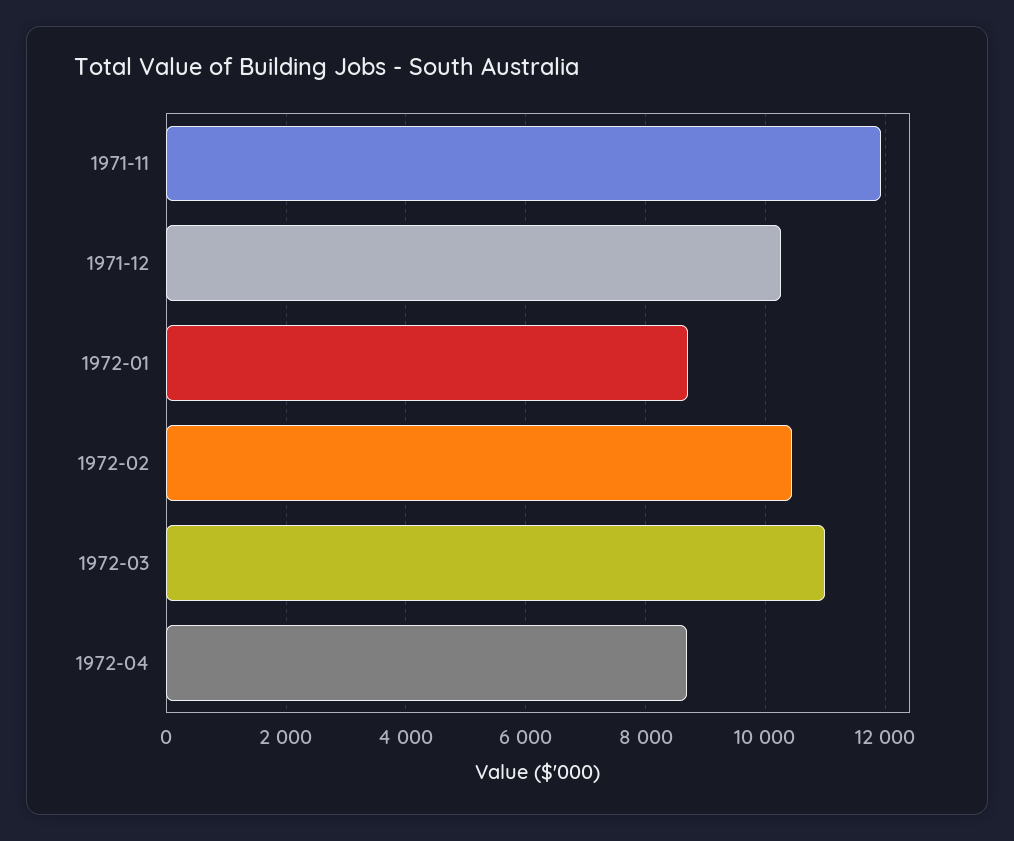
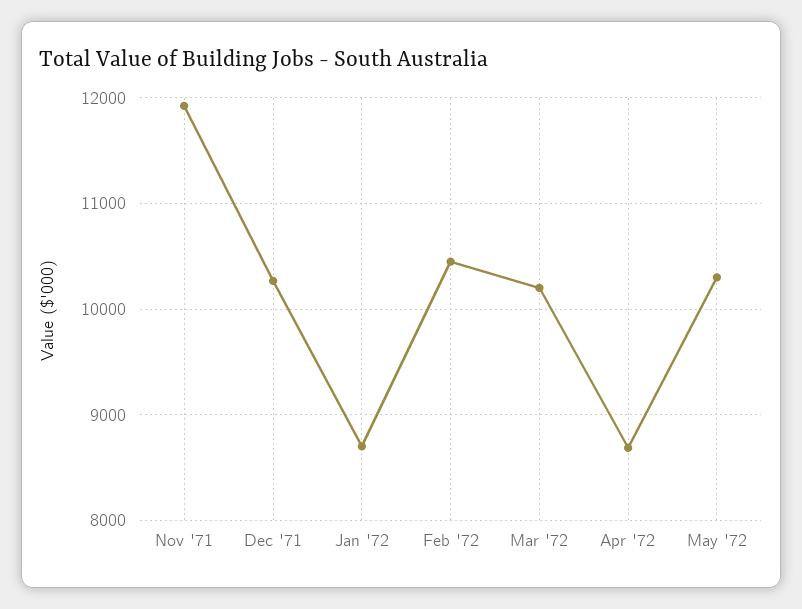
1972-03: 11000 -> 10200
May '72: none -> 10300

